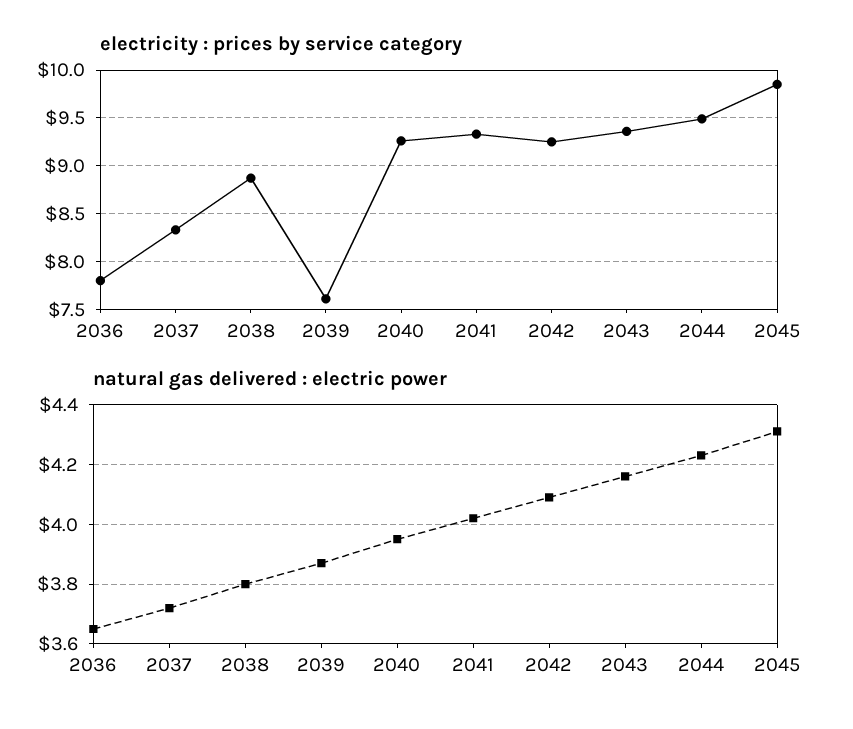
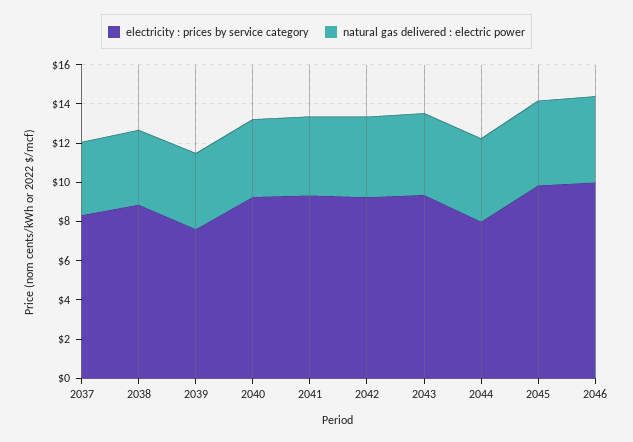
electricity : prices by service category, 2036: 7.8 -> none
electricity : prices by service category, 2044: 9.5 -> 8
natural gas delivered : electric power, 2036: 3.65 -> none
electricity : prices by service category, 2046: none -> 10
natural gas delivered : electric power, 2046: none -> 4.5

